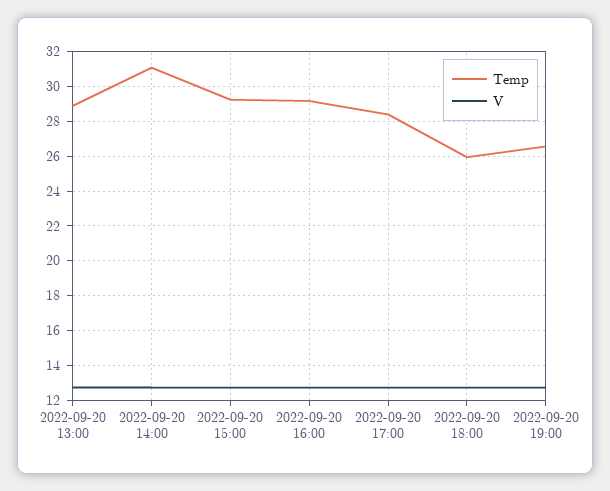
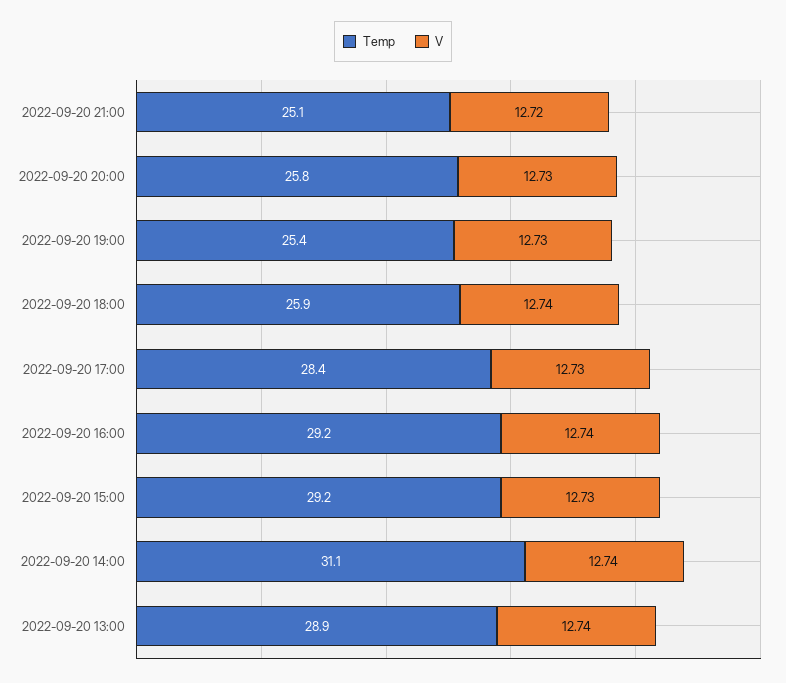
Temp, 2022-09-20 19:00: 26.5 -> 25.4
Temp, 2022-09-20 21:00: none -> 25.1
V, 2022-09-20 21:00: none -> 12.72
Temp, 2022-09-20 20:00: none -> 25.8
V, 2022-09-20 20:00: none -> 12.73

